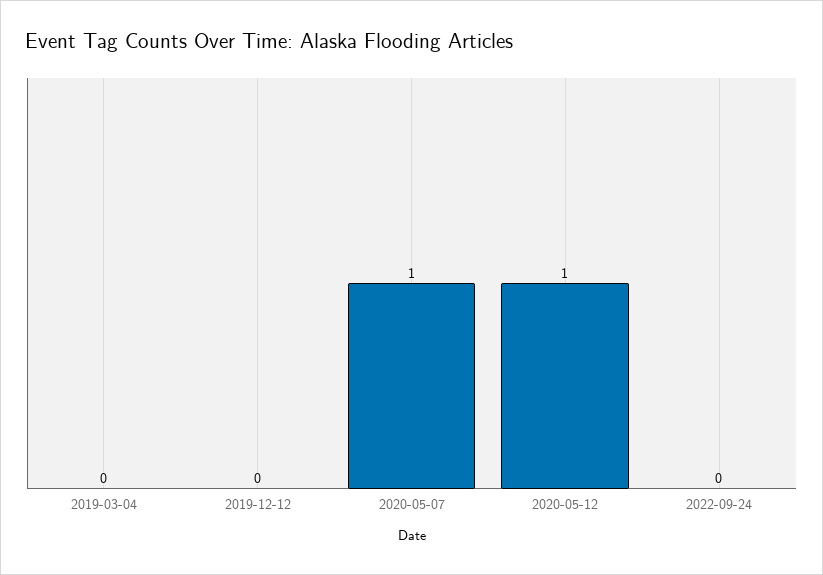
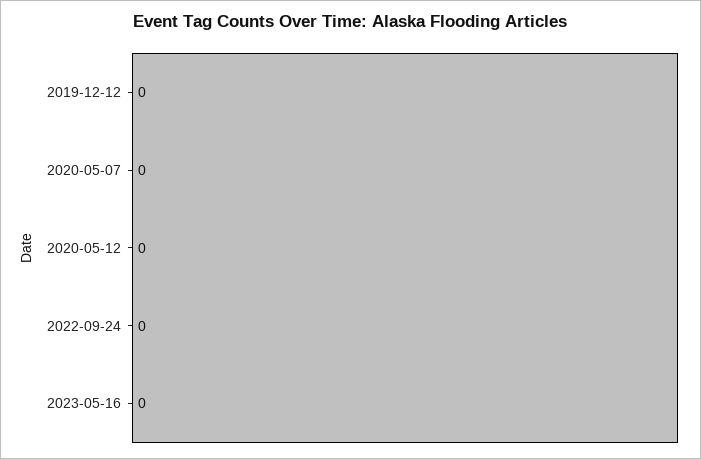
2019-03-04: 0 -> none
2020-05-07: 1 -> 0
2020-05-12: 1 -> 0
2023-05-16: none -> 0

